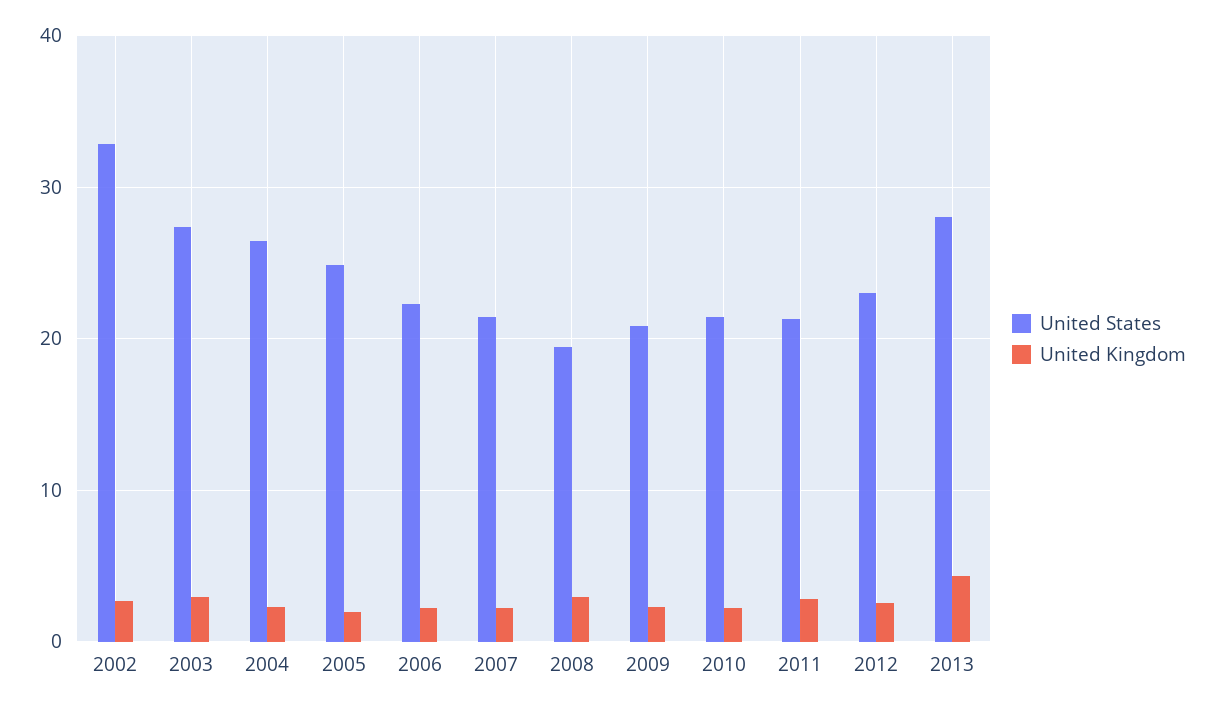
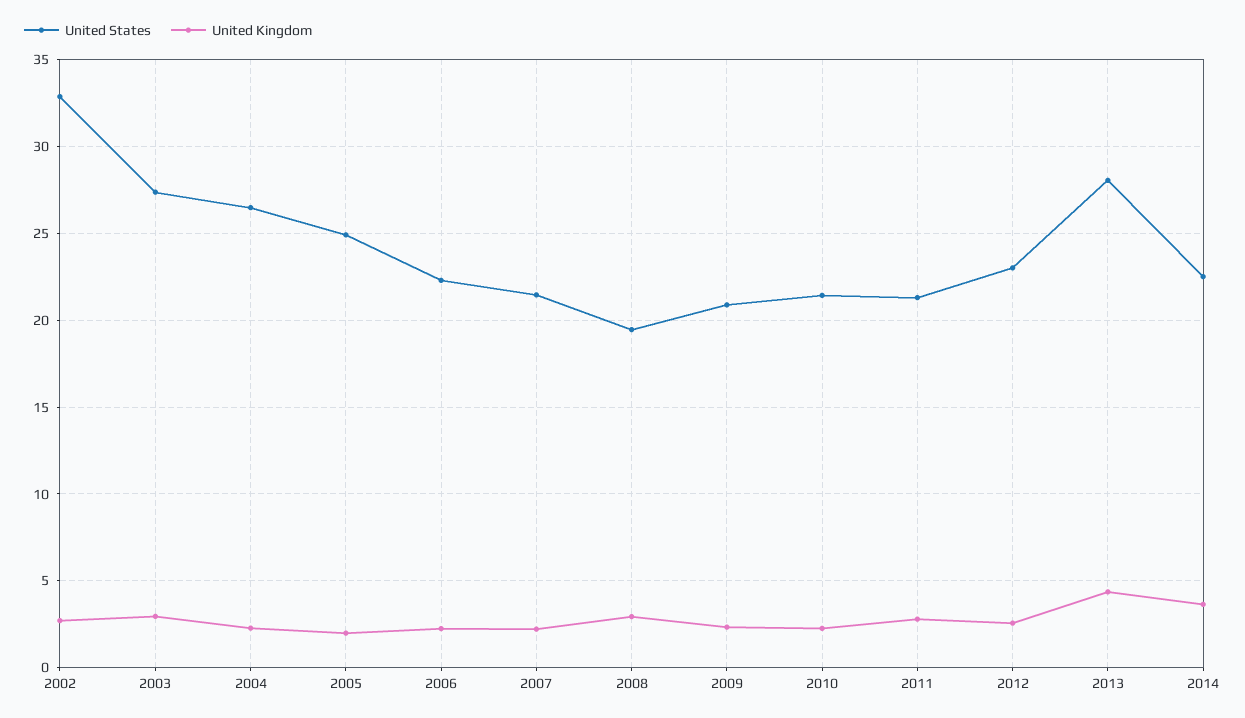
United States, 2014: none -> 22.5
United Kingdom, 2014: none -> 3.5

